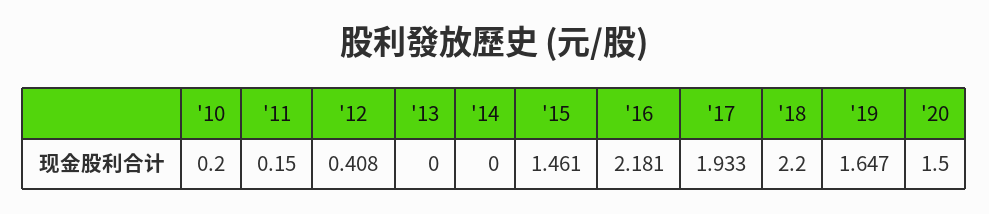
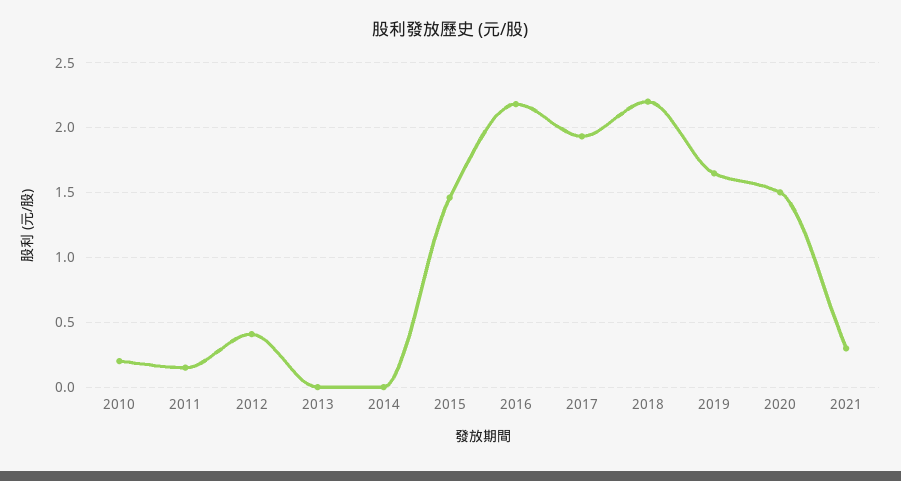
2021: none -> 0.3

